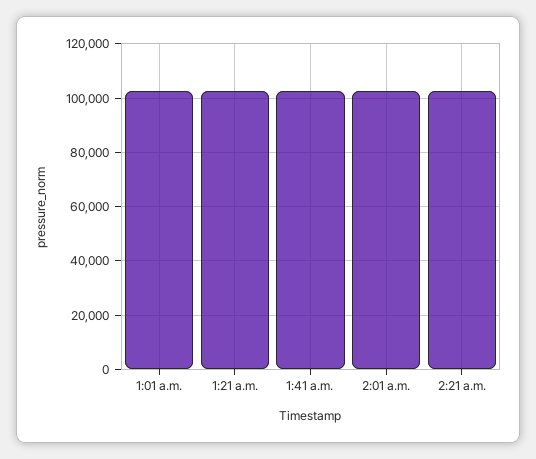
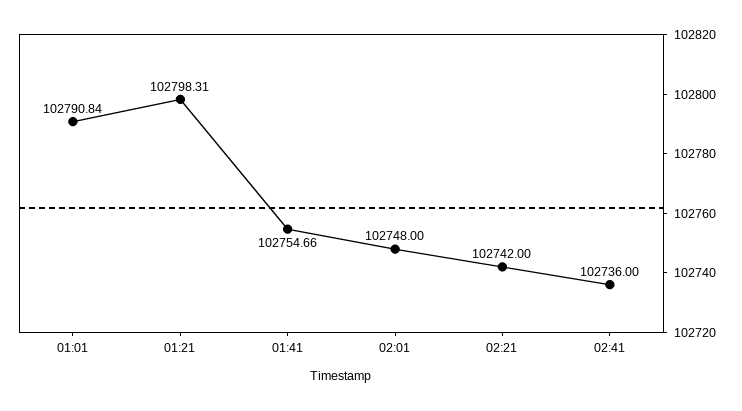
02:41: none -> 102736

